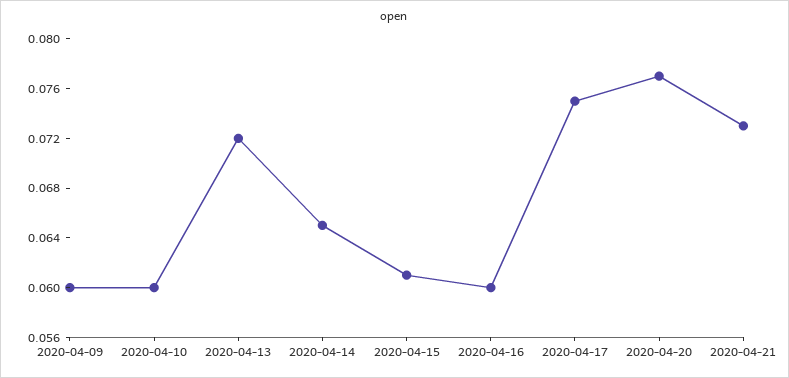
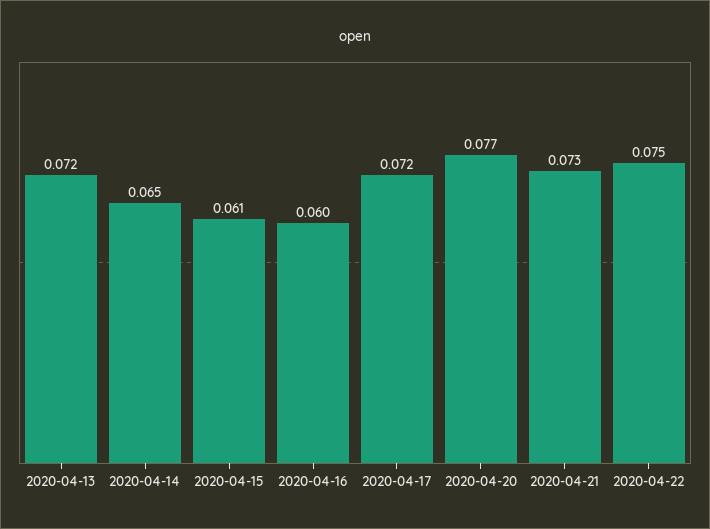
2020-04-09: 0.06 -> none
2020-04-10: 0.06 -> none
2020-04-17: 0.075 -> 0.072
2020-04-22: none -> 0.075

